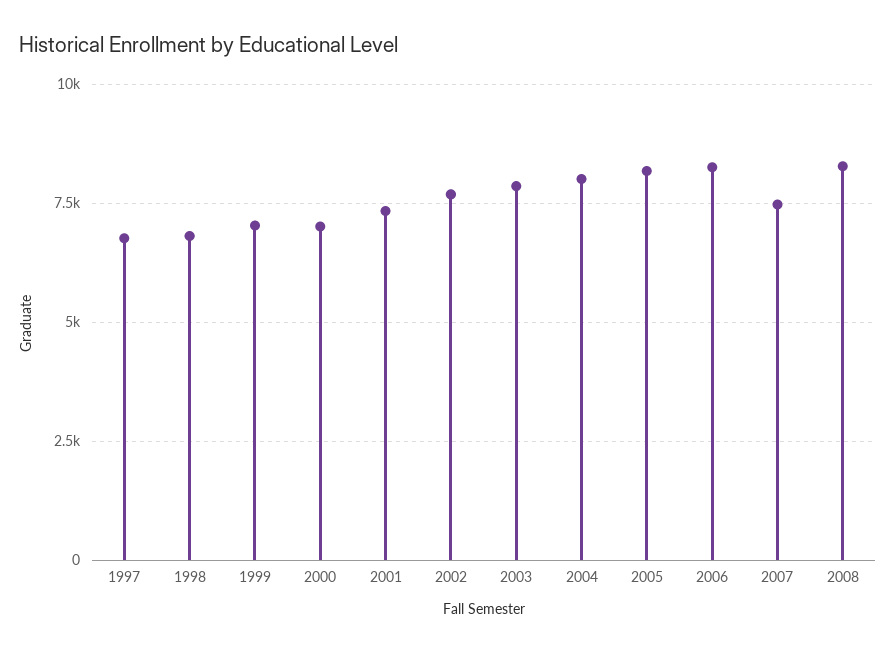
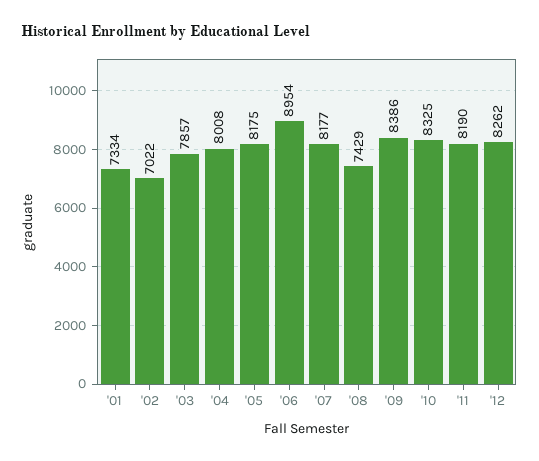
1997: 6750 -> none
1998: 6750 -> none
1999: 7000 -> none
2000: 7000 -> none
2002: 7750 -> 7022
2006: 8250 -> 8954
2007: 7500 -> 8177
2008: 8250 -> 7429
'09: none -> 8386
'10: none -> 8325
'11: none -> 8190
'12: none -> 8262

